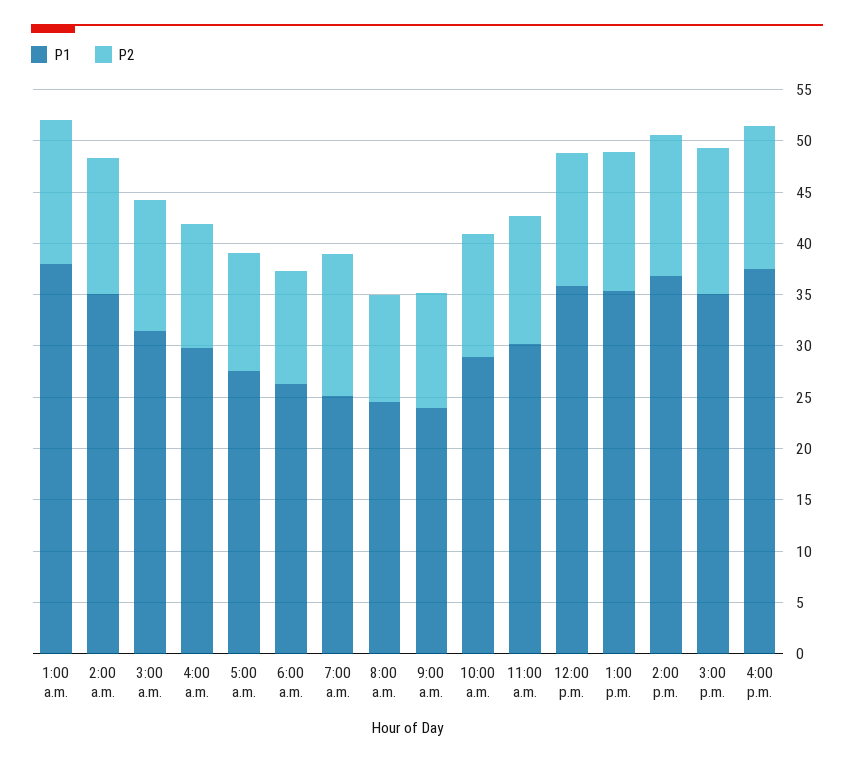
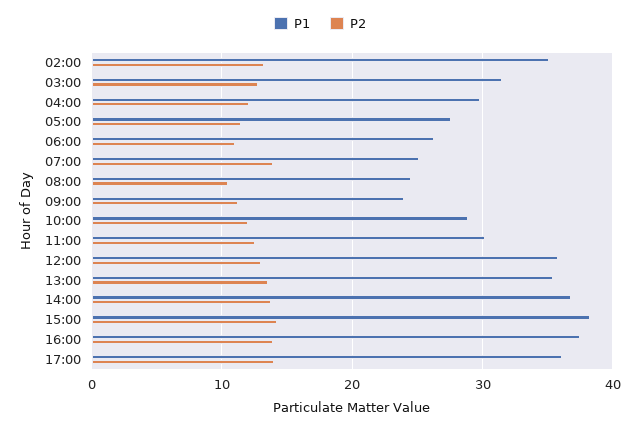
P1, 1:00 a.m.: 38 -> none
P2, 1:00 a.m.: 14 -> none
P1, 3:00 p.m.: 35 -> 38
P1, 17:00: none -> 36
P2, 17:00: none -> 14

